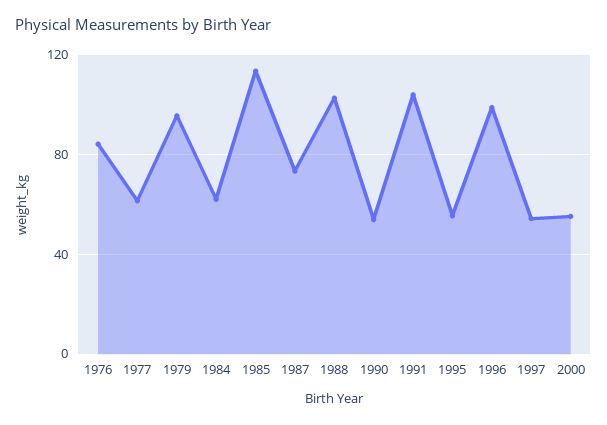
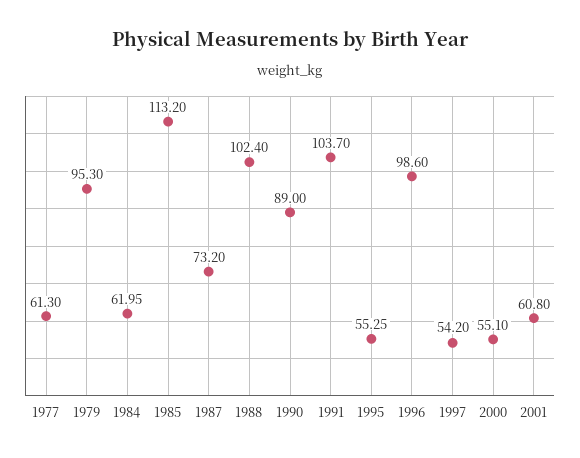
1976: 85 -> none
1990: 55 -> 89
2001: none -> 60.8

